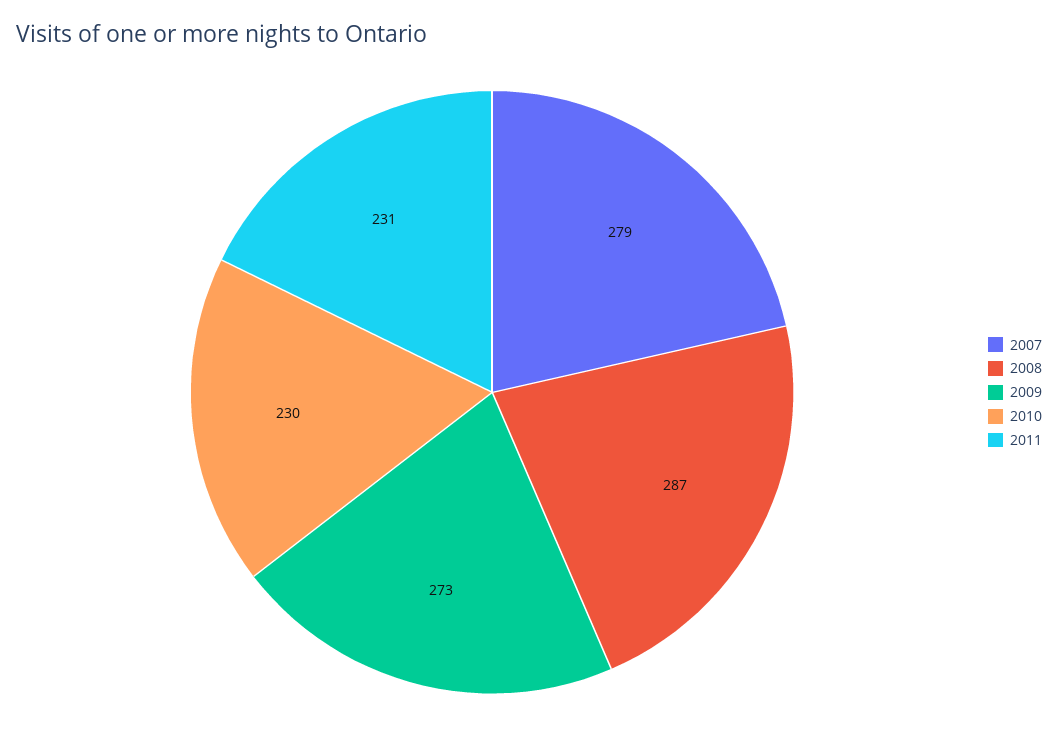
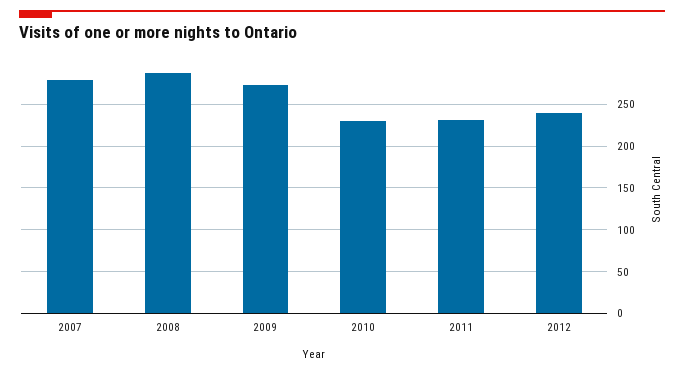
2012: none -> 240

